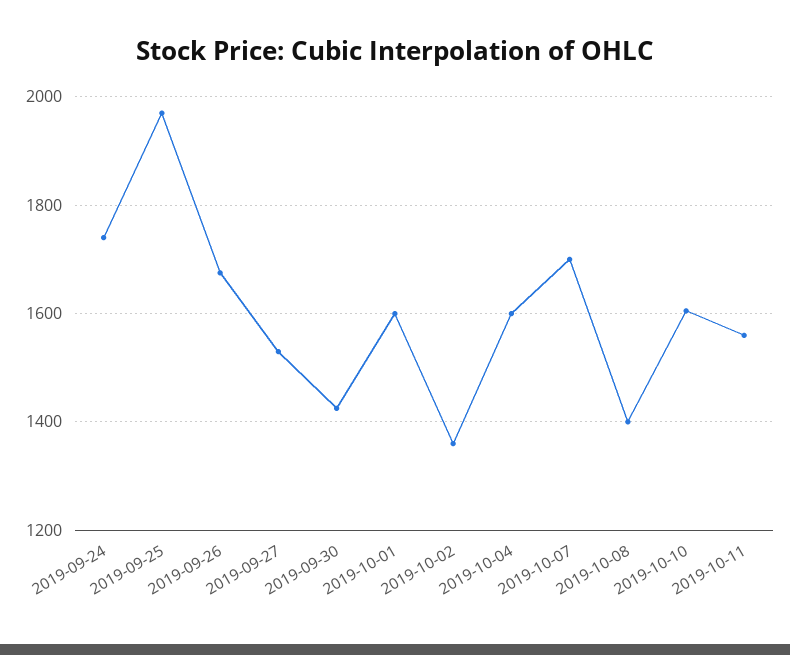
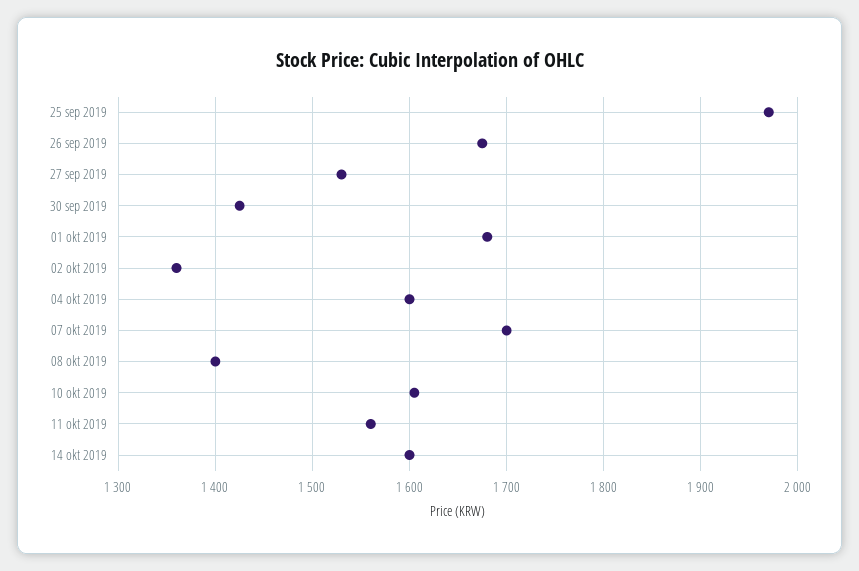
2019-09-24: 1740 -> none
2019-10-01: 1600 -> 1680
14 okt 2019: none -> 1600

